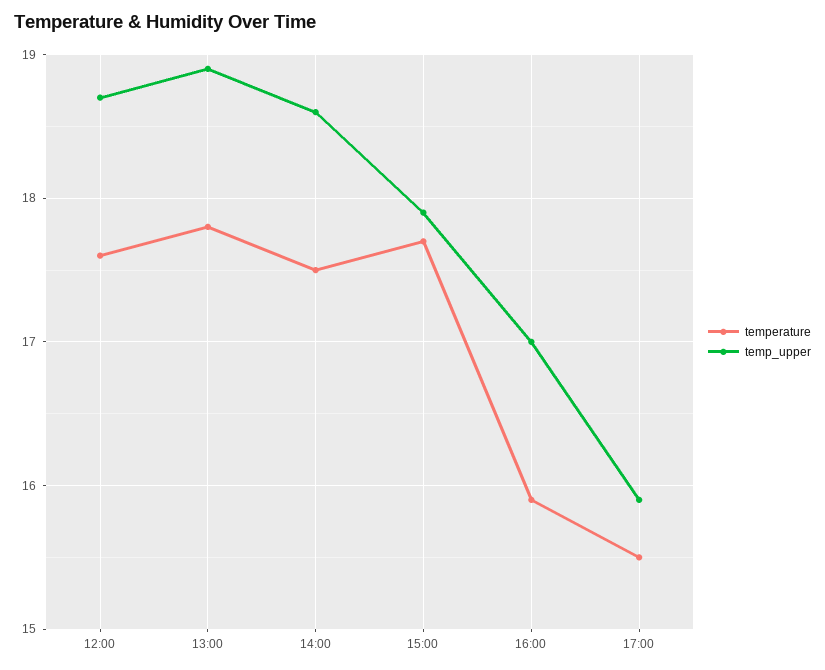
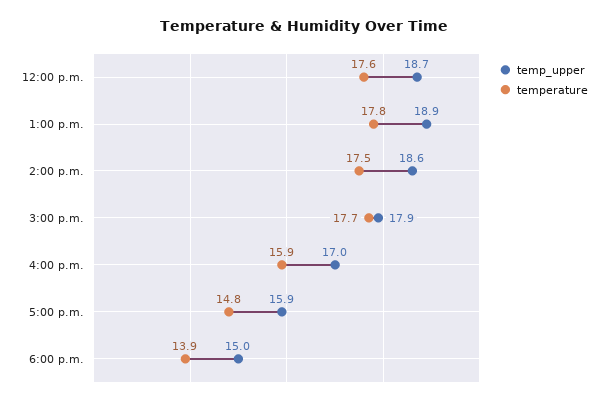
temperature, 17:00: 15.5 -> 14.8
temp_upper, 6:00 p.m.: none -> 15
temperature, 6:00 p.m.: none -> 13.9

